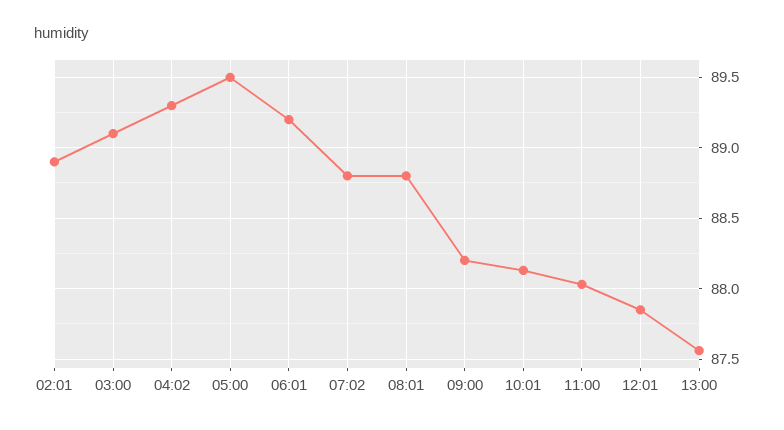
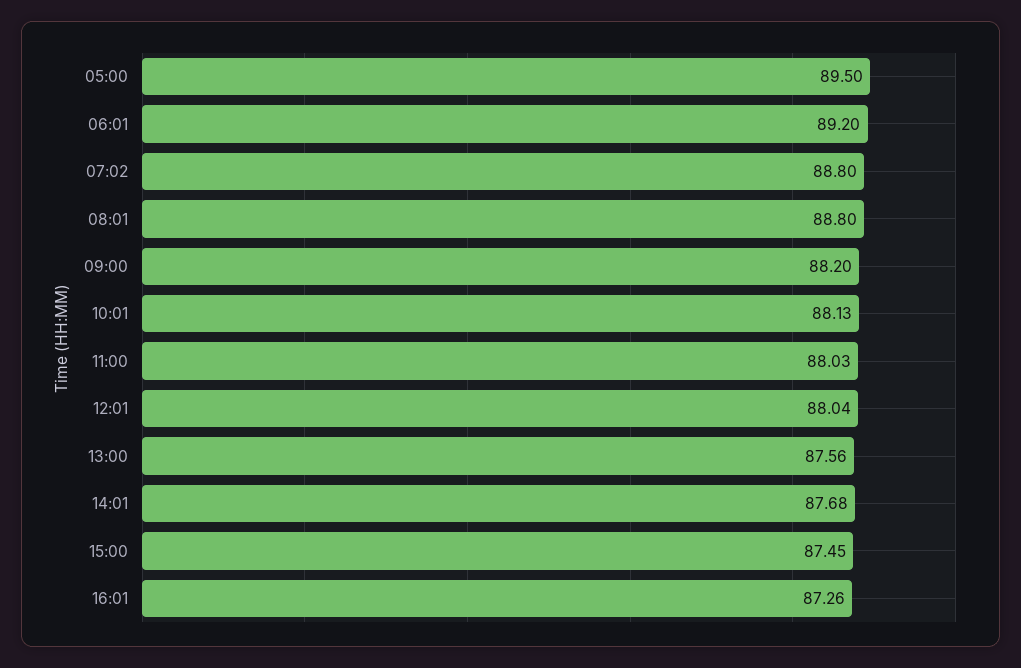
02:01: 88.9 -> none
03:00: 89.1 -> none
04:02: 89.3 -> none
12:01: 87.85 -> 88.04
14:01: none -> 87.68
15:00: none -> 87.45
16:01: none -> 87.26

